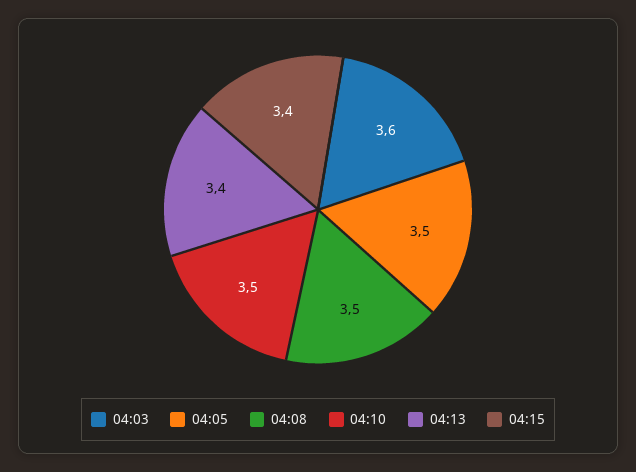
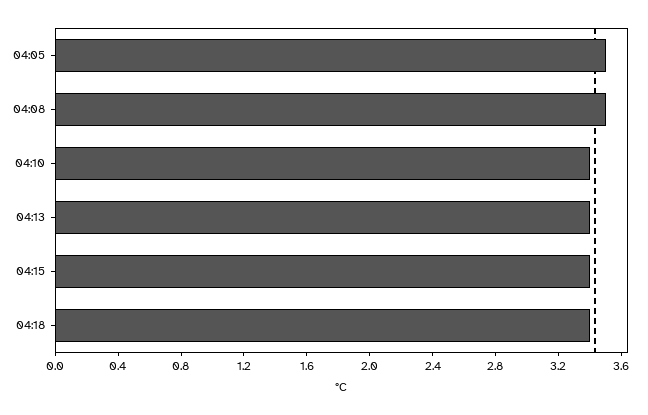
04:03: 3.6 -> none
04:10: 3.5 -> 3.4
04:18: none -> 3.4

